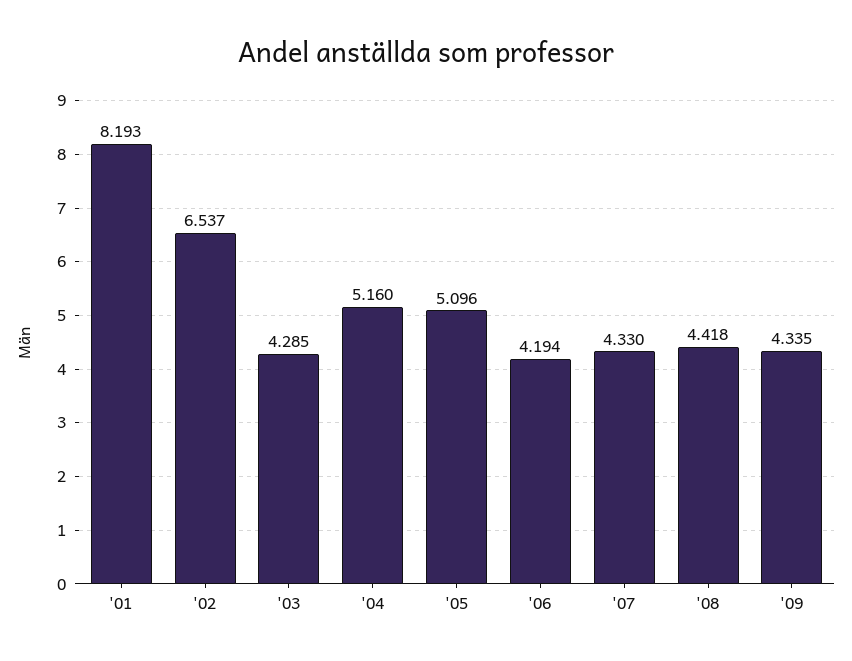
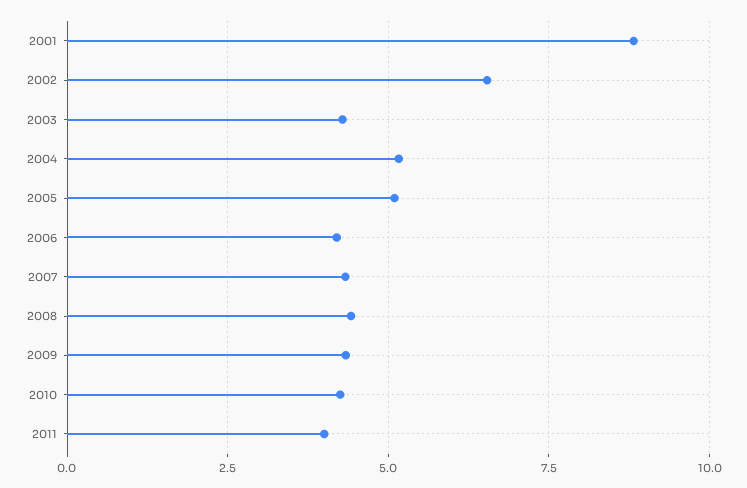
'01: 8.193 -> 8.75
2010: none -> 4.25
2011: none -> 4

